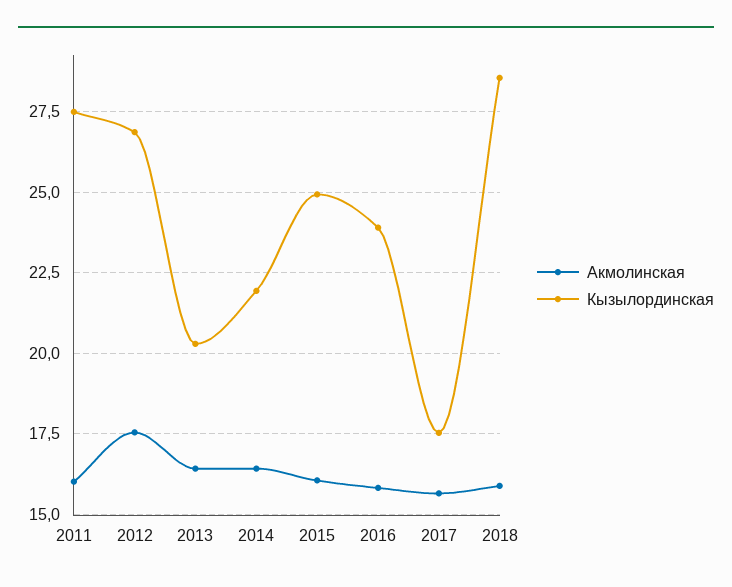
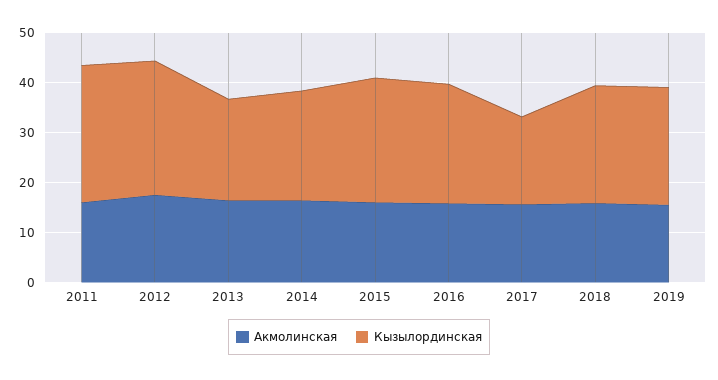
Кызылординская, 2018: 28.5 -> 24
Акмолинская, 2019: none -> 16
Кызылординская, 2019: none -> 24

